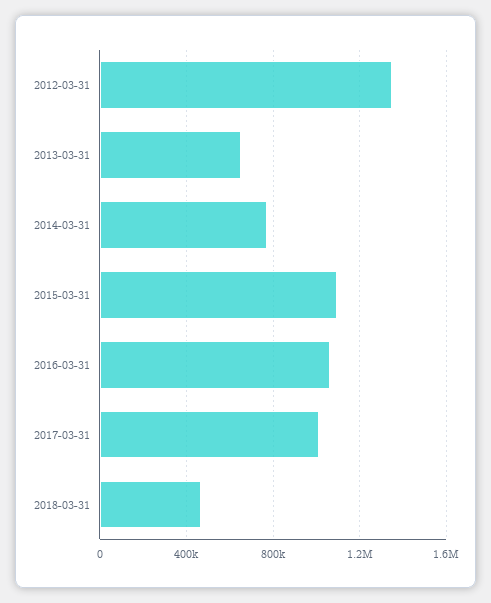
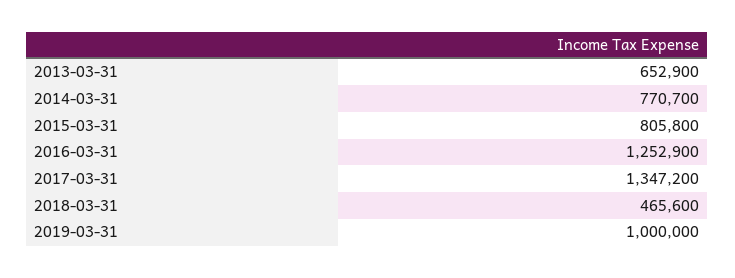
2012-03-31: 1350000 -> none
2015-03-31: 1100000 -> 805800
2016-03-31: 1050000 -> 1252900
2017-03-31: 1000000 -> 1347200
2019-03-31: none -> 1000000

